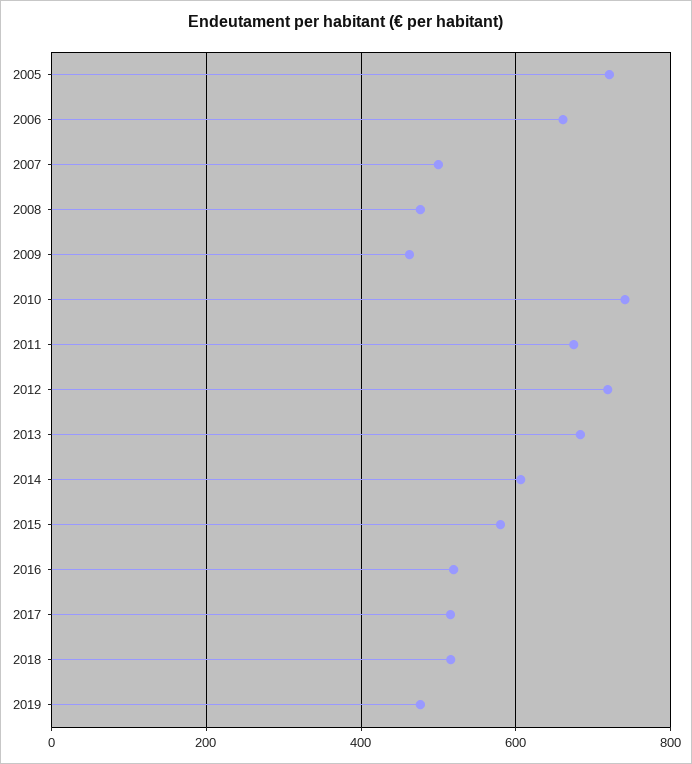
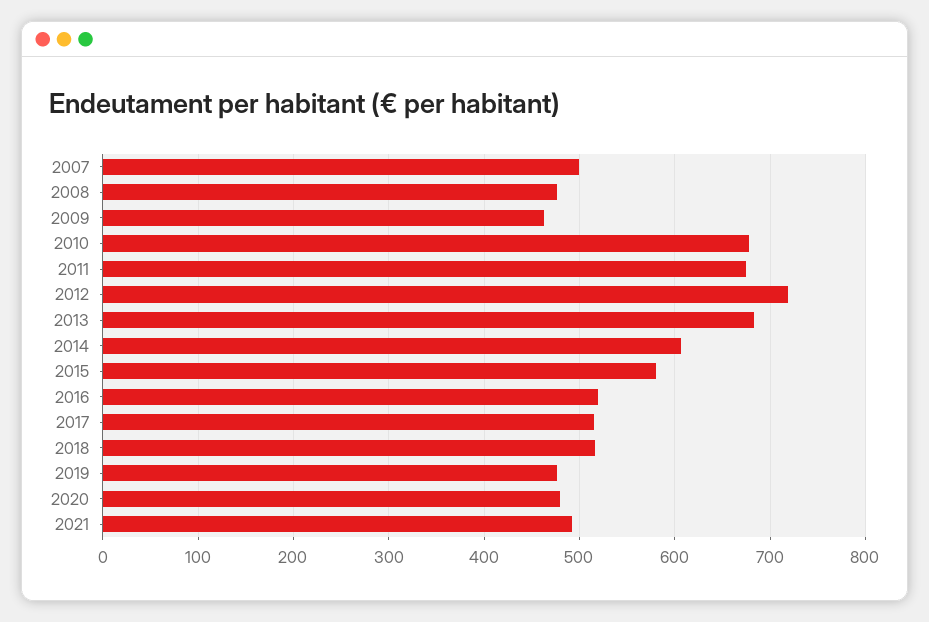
2005: 720 -> none
2006: 660 -> none
2010: 740 -> 680
2020: none -> 480
2021: none -> 490

